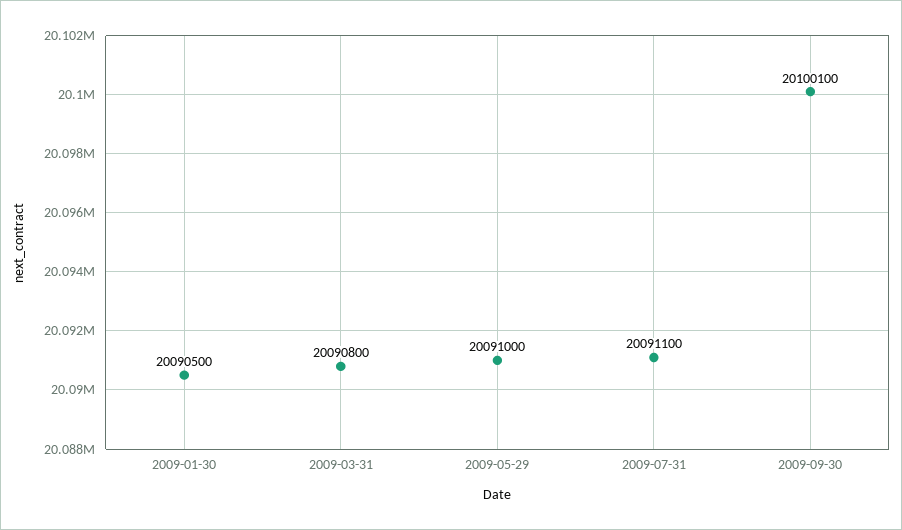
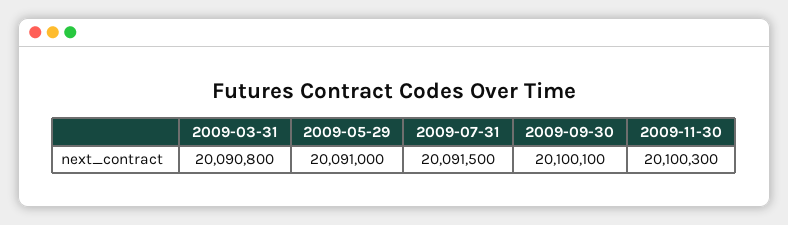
2009-01-30: 20090500 -> none
2009-07-31: 20091100 -> 20091500
2009-11-30: none -> 20100300

